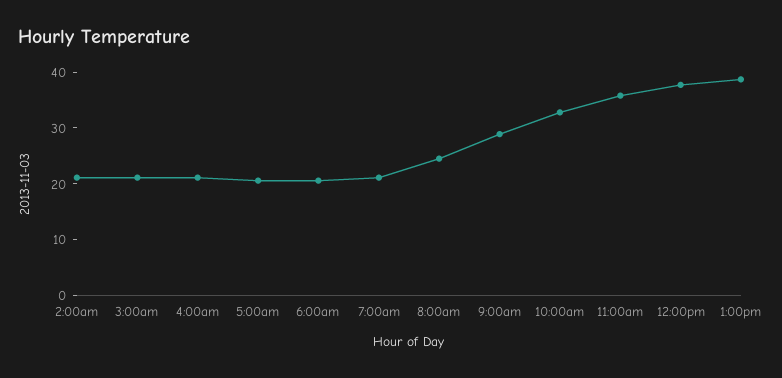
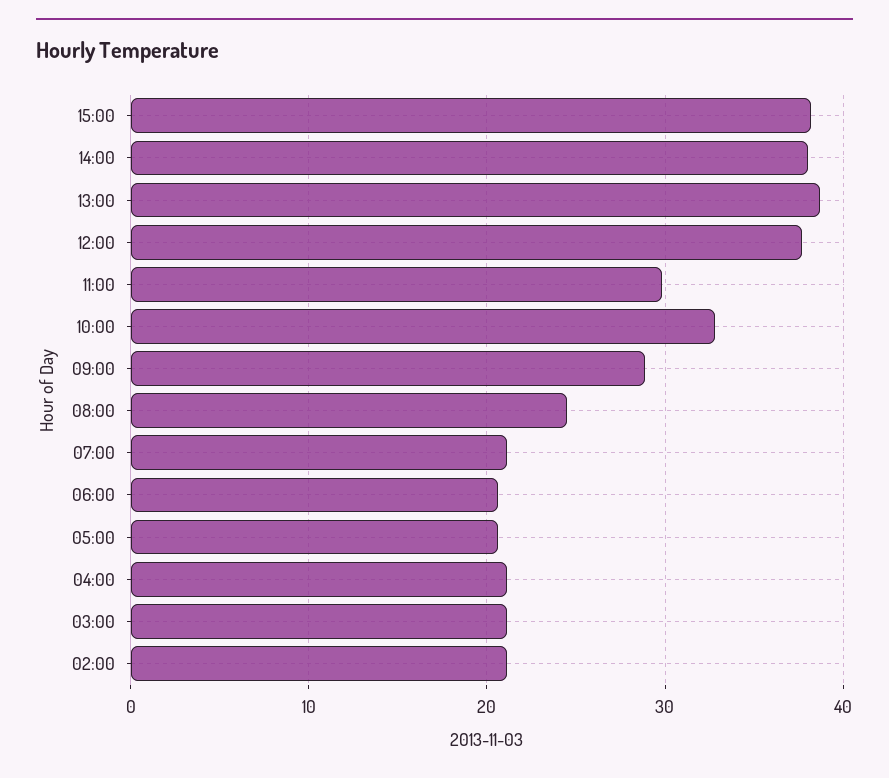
11:00am: 36 -> 30
15:00: none -> 38
14:00: none -> 38

